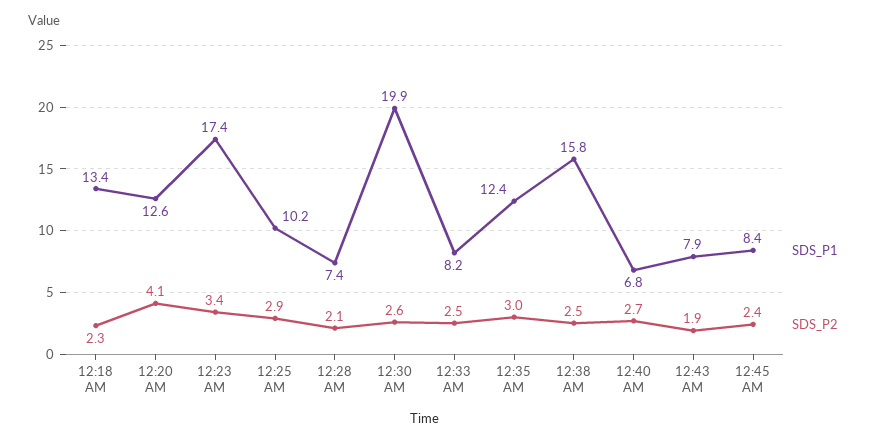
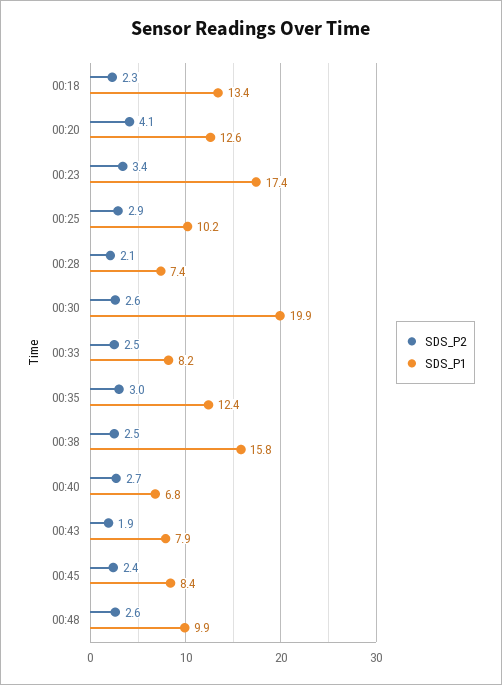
SDS_P2, 00:48: none -> 2.6
SDS_P1, 00:48: none -> 9.9

